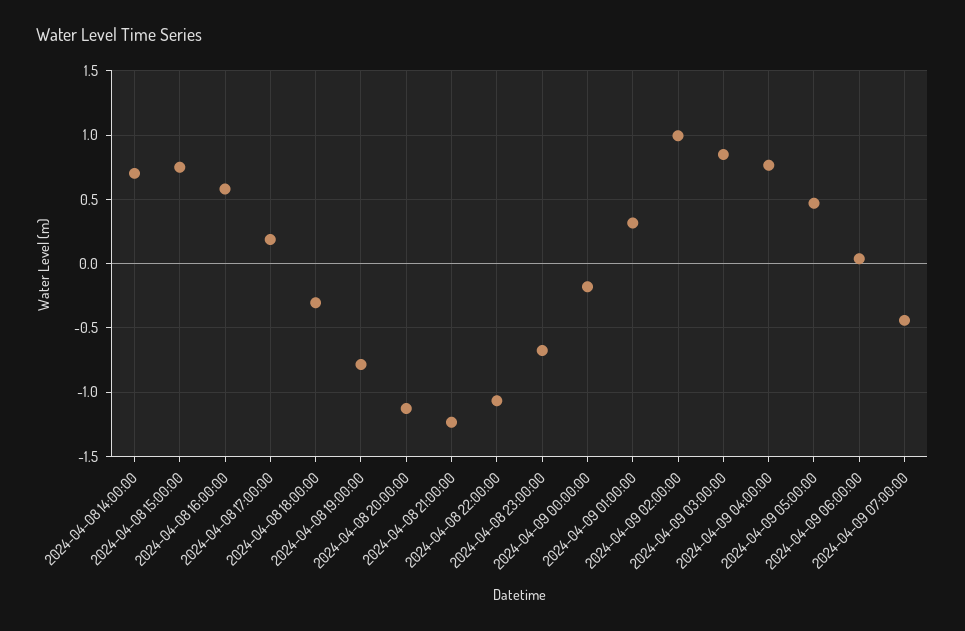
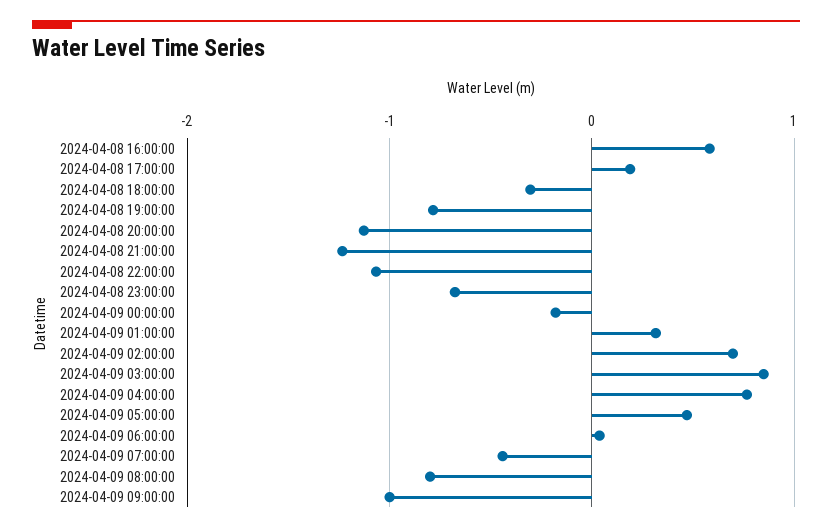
2024-04-08 14:00:00: 0.7 -> none
2024-04-08 15:00:00: 0.75 -> none
2024-04-09 02:00:00: 1 -> 0.7
2024-04-09 08:00:00: none -> -0.8
2024-04-09 09:00:00: none -> -1

